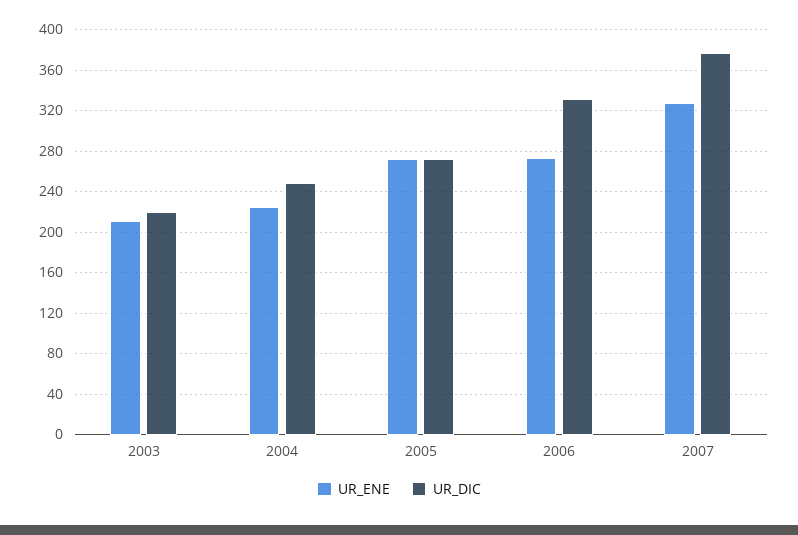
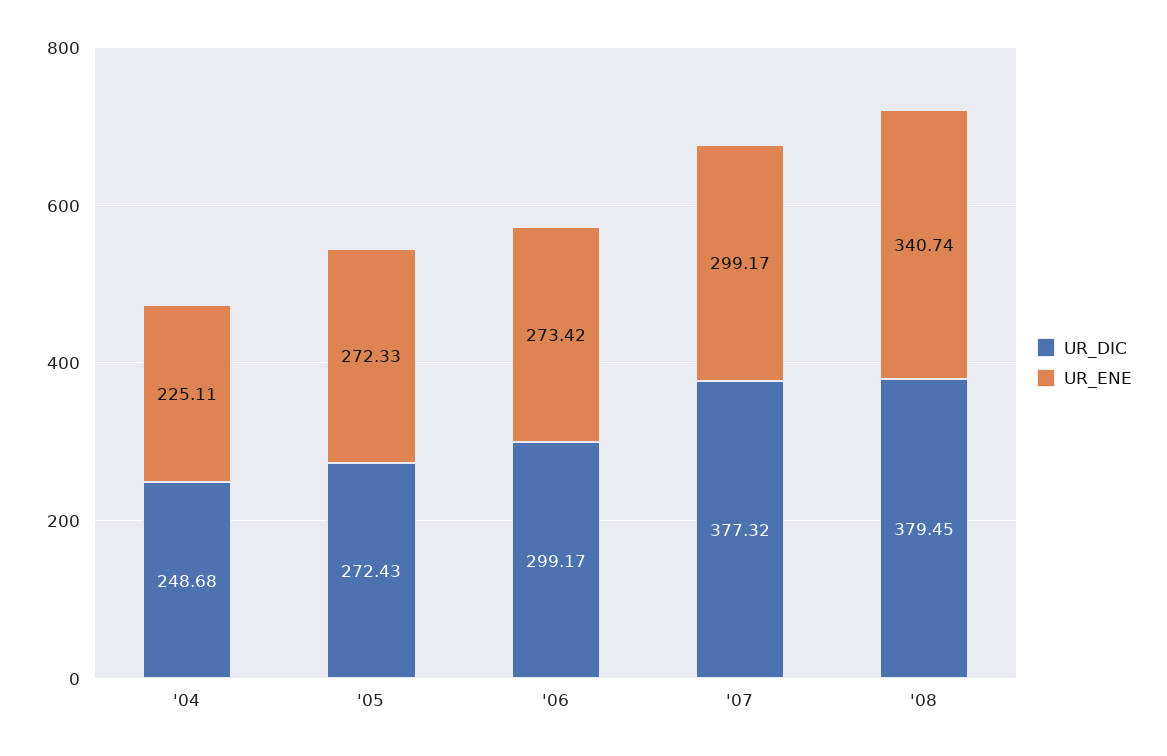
UR_ENE, 2003: 210 -> none
UR_DIC, 2003: 220 -> none
UR_DIC, 2006: 330 -> 299.17
UR_ENE, 2007: 330 -> 299.17
UR_DIC, '08: none -> 379.45
UR_ENE, '08: none -> 340.74

